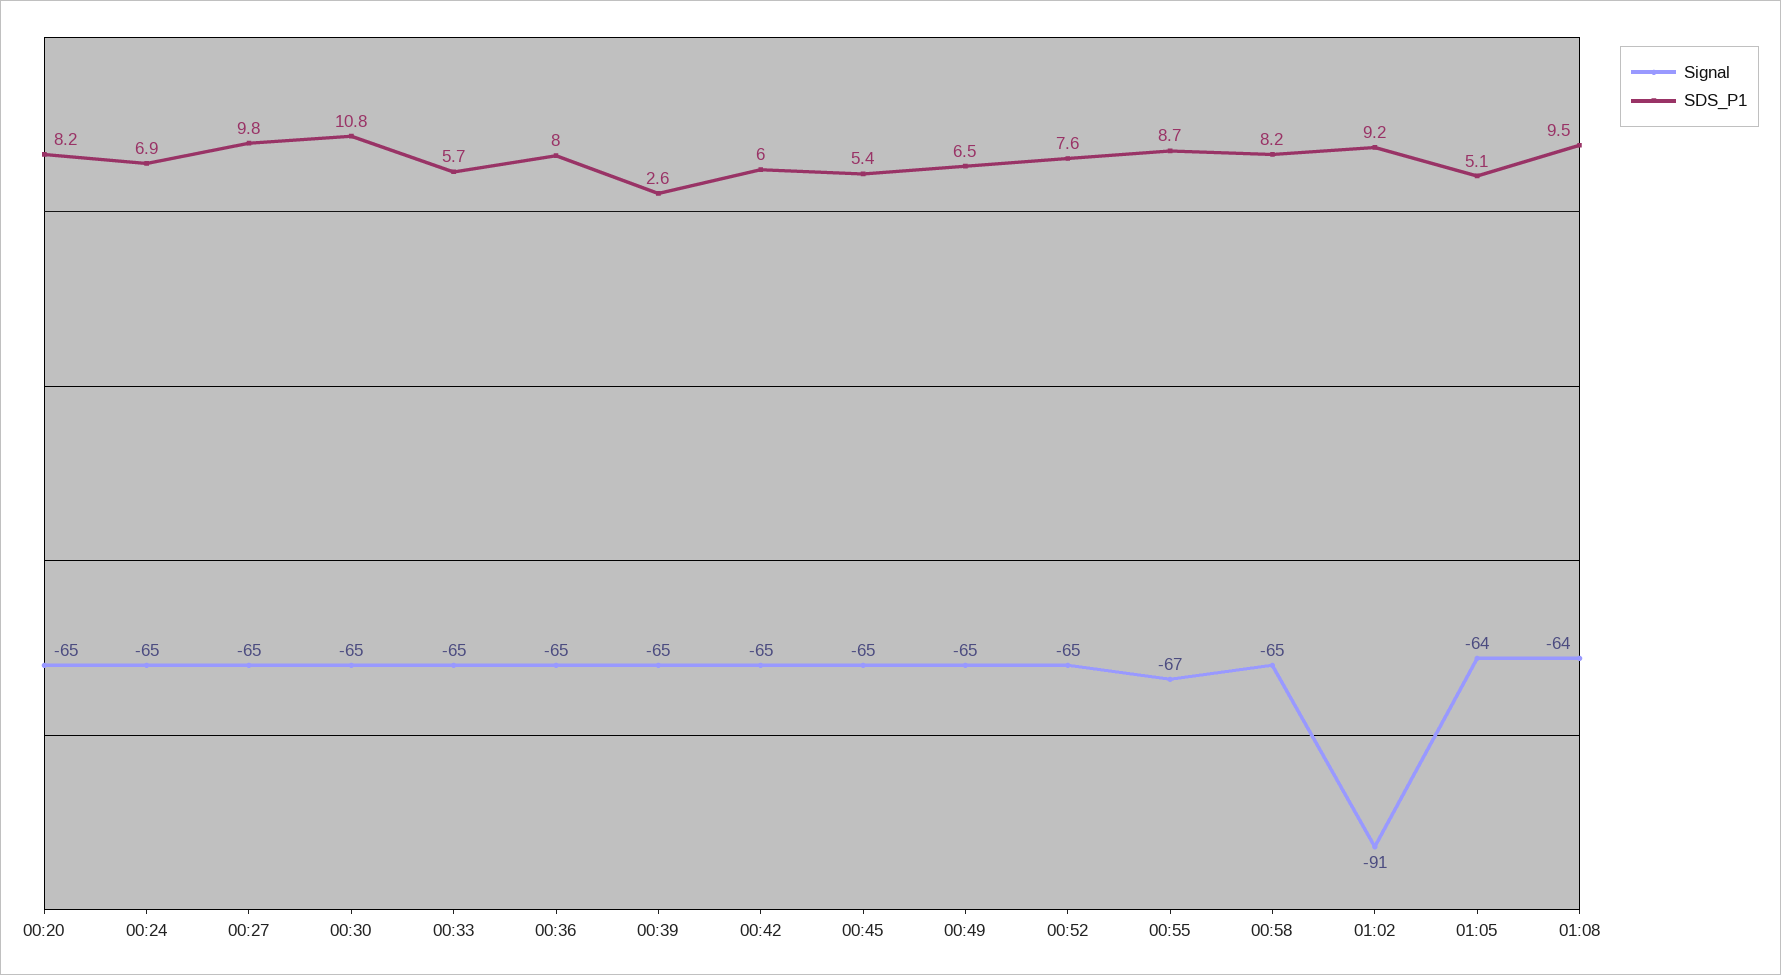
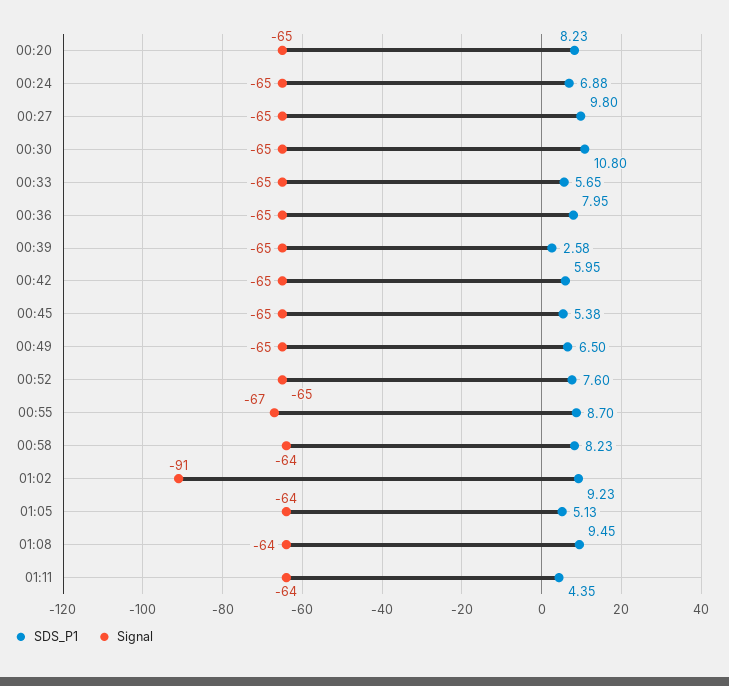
Signal, 00:58: -65 -> -64
SDS_P1, 01:11: none -> 4.35
Signal, 01:11: none -> -64

